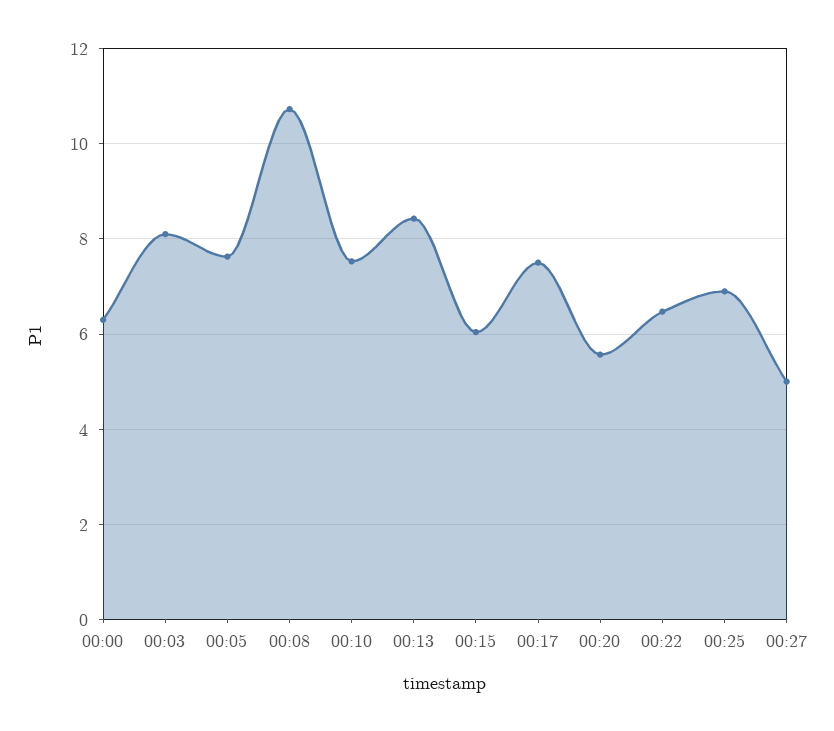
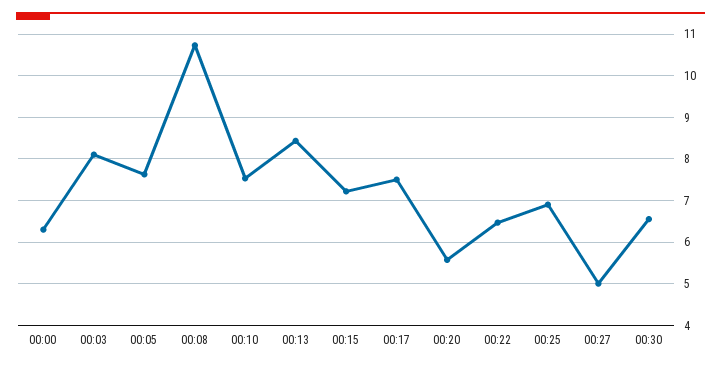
00:15: 6 -> 7.2
00:30: none -> 6.6

